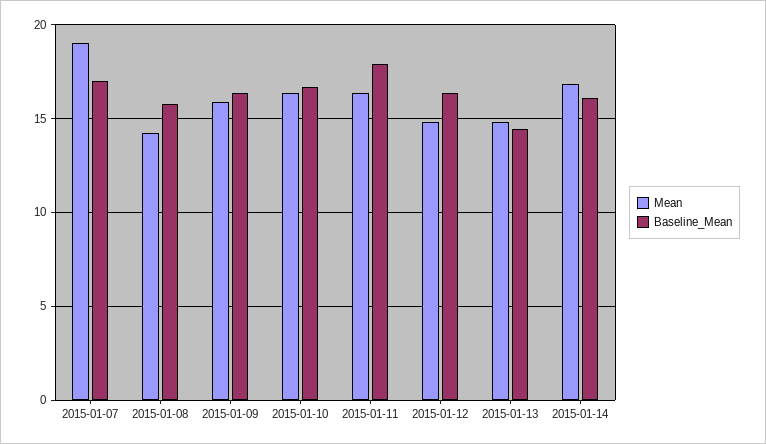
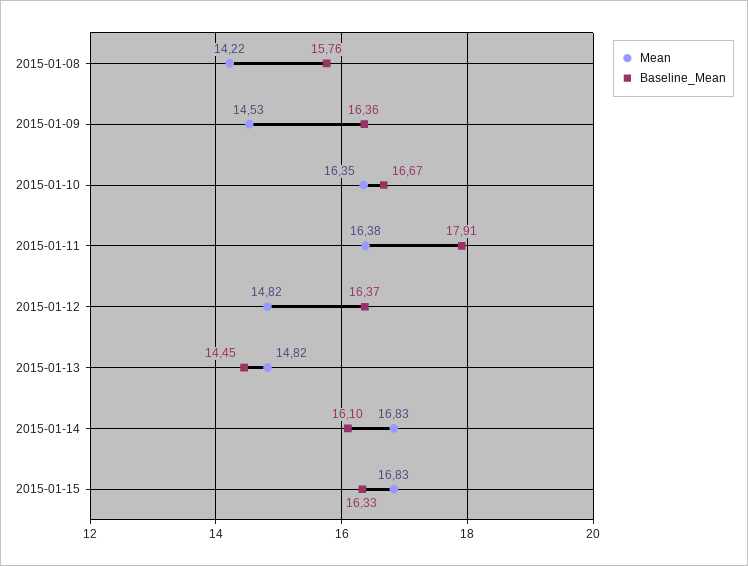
Mean, 2015-01-07: 19 -> none
Baseline_Mean, 2015-01-07: 17 -> none
Mean, 2015-01-09: 16 -> 14.53
Mean, 2015-01-15: none -> 16.83
Baseline_Mean, 2015-01-15: none -> 16.33

